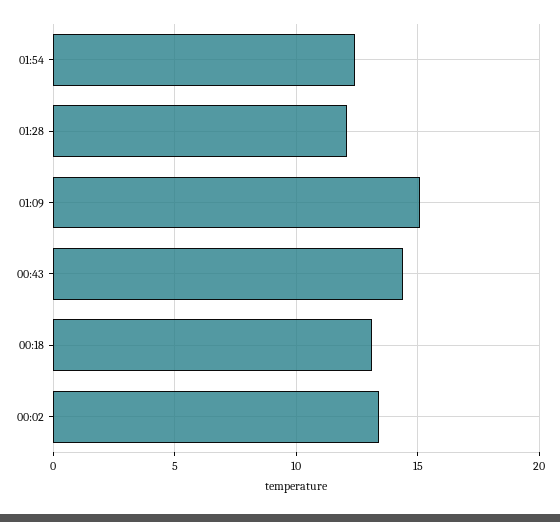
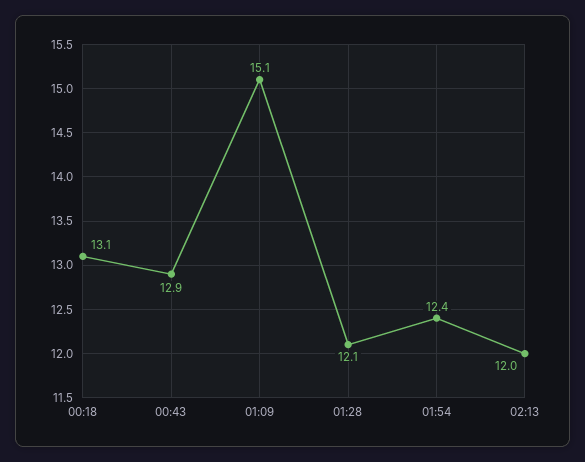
00:43: 14.5 -> 12.9
00:02: 13.5 -> none
02:13: none -> 12

